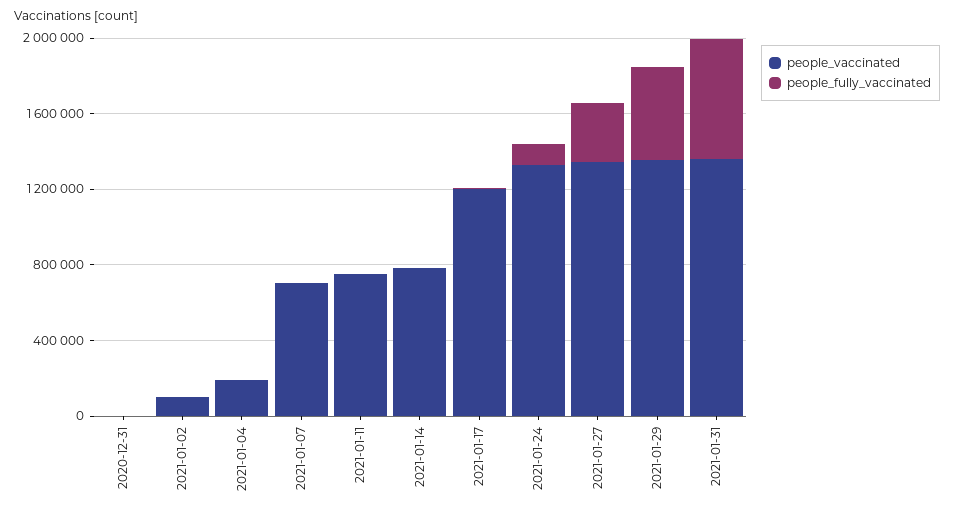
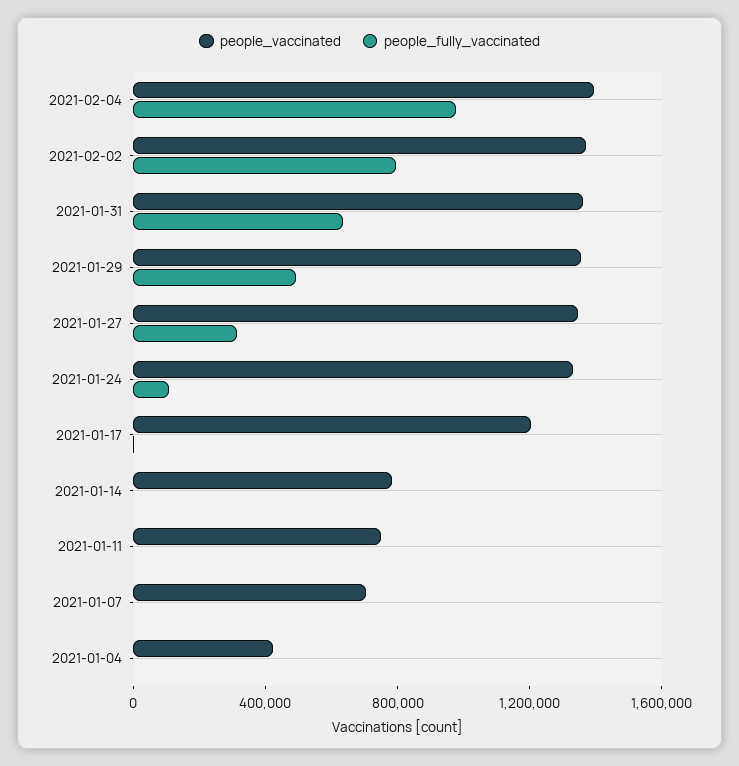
people_vaccinated, 2020-12-31: 0 -> none
people_fully_vaccinated, 2020-12-31: 0 -> none
people_vaccinated, 2021-01-02: 100000 -> none
people_fully_vaccinated, 2021-01-02: 0 -> none
people_vaccinated, 2021-01-04: 200000 -> 400000
people_vaccinated, 2021-02-04: none -> 1400000
people_fully_vaccinated, 2021-02-04: none -> 1000000
people_vaccinated, 2021-02-02: none -> 1400000
people_fully_vaccinated, 2021-02-02: none -> 800000

